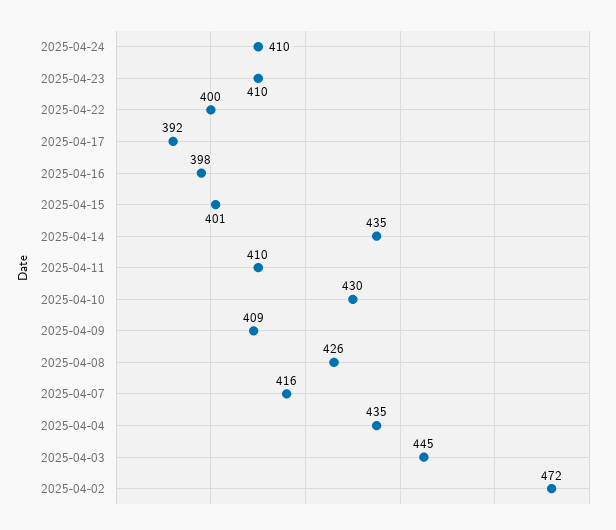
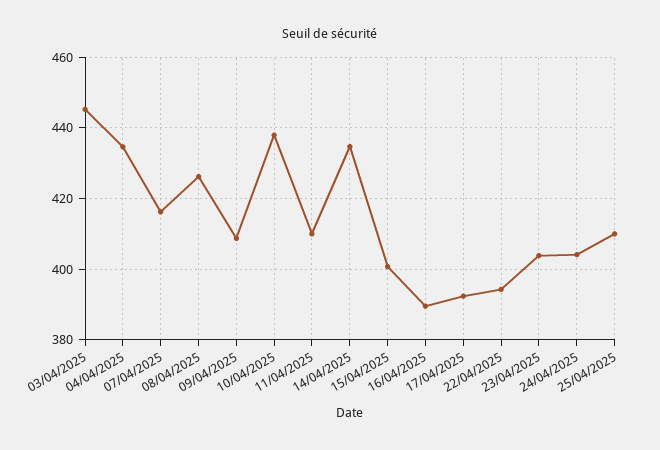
2025-04-24: 410 -> 404
2025-04-23: 410 -> 404
2025-04-22: 400 -> 394
2025-04-16: 398 -> 390
2025-04-10: 430 -> 438
2025-04-02: 472 -> none
25/04/2025: none -> 410

